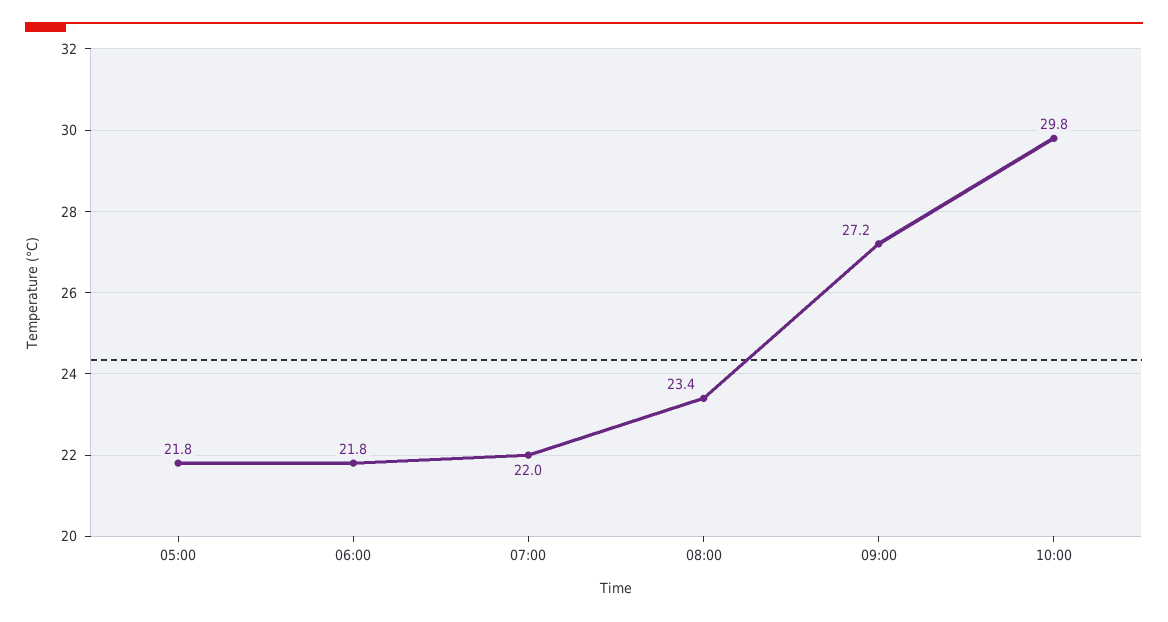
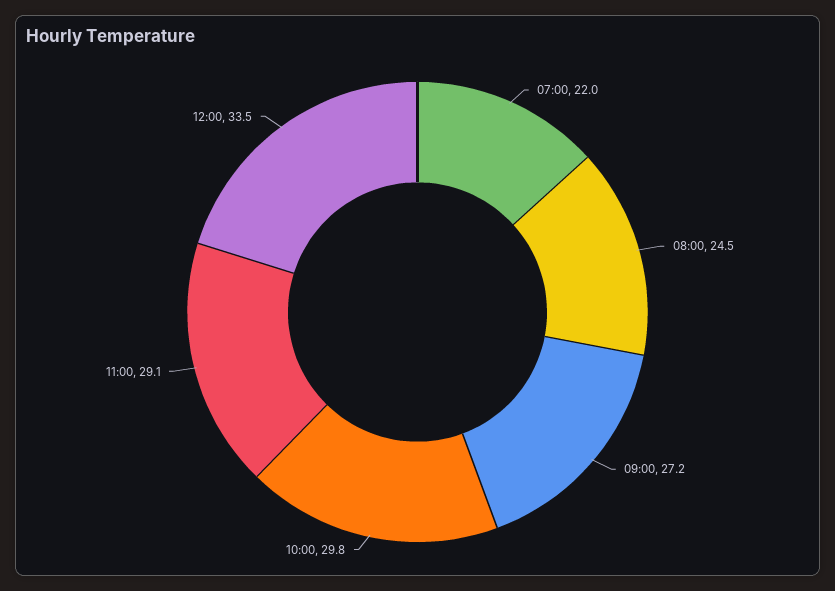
05:00: 21.8 -> none
06:00: 21.8 -> none
08:00: 23.4 -> 24.5
11:00: none -> 29.1
12:00: none -> 33.5

